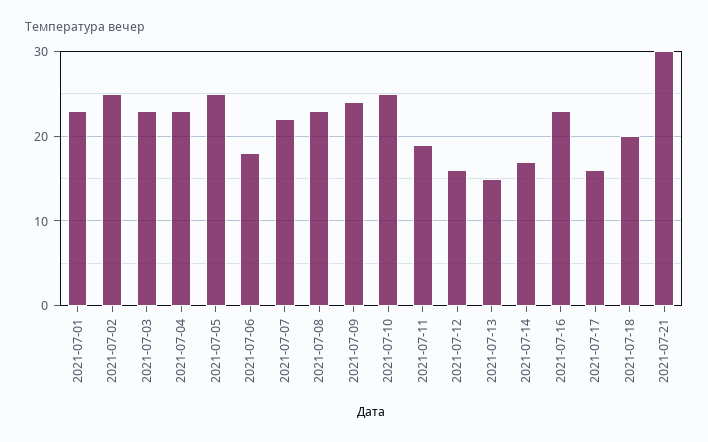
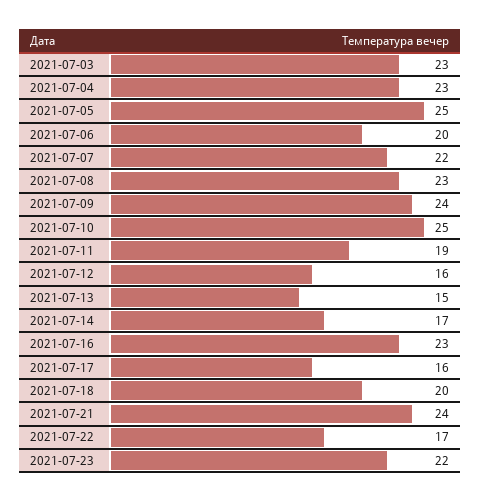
2021-07-01: 23 -> none
2021-07-02: 25 -> none
2021-07-06: 18 -> 20
2021-07-21: 30 -> 24
2021-07-22: none -> 17
2021-07-23: none -> 22

